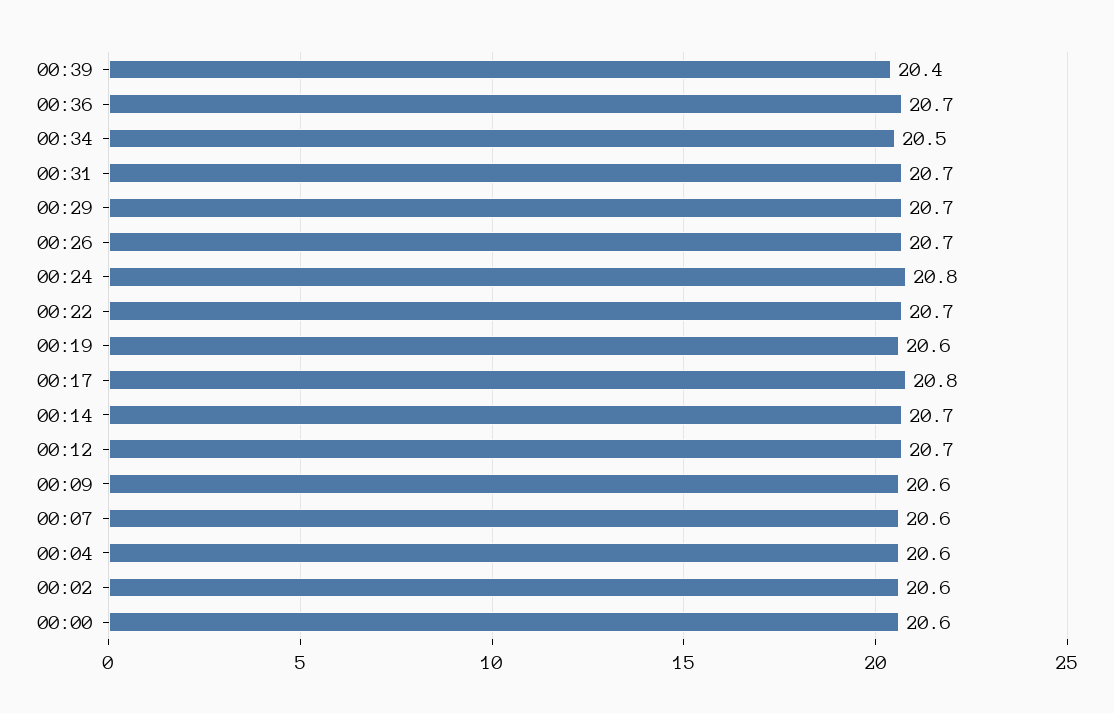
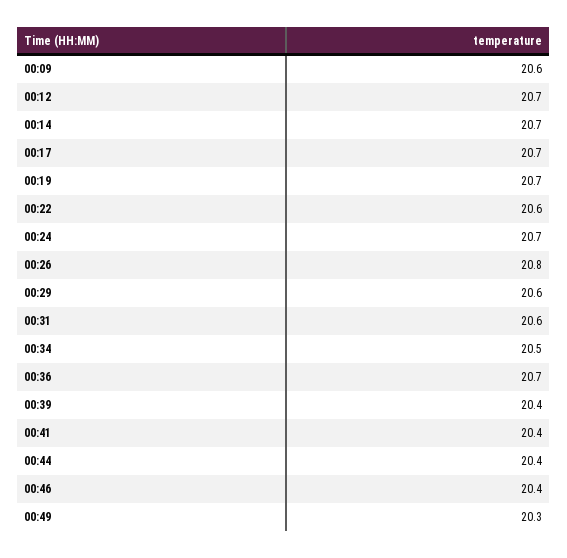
00:31: 20.7 -> 20.6
00:29: 20.7 -> 20.6
00:26: 20.7 -> 20.8
00:24: 20.8 -> 20.7
00:22: 20.7 -> 20.6
00:19: 20.6 -> 20.7
00:17: 20.8 -> 20.7
00:07: 20.6 -> none
00:04: 20.6 -> none
00:02: 20.6 -> none
00:00: 20.6 -> none
00:41: none -> 20.4
00:44: none -> 20.4
00:46: none -> 20.4
00:49: none -> 20.3

